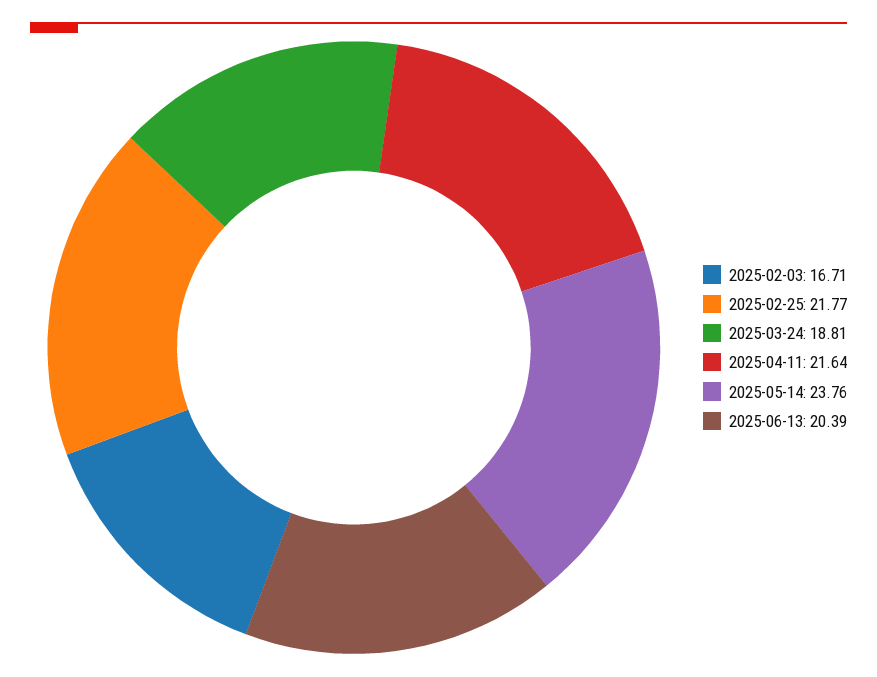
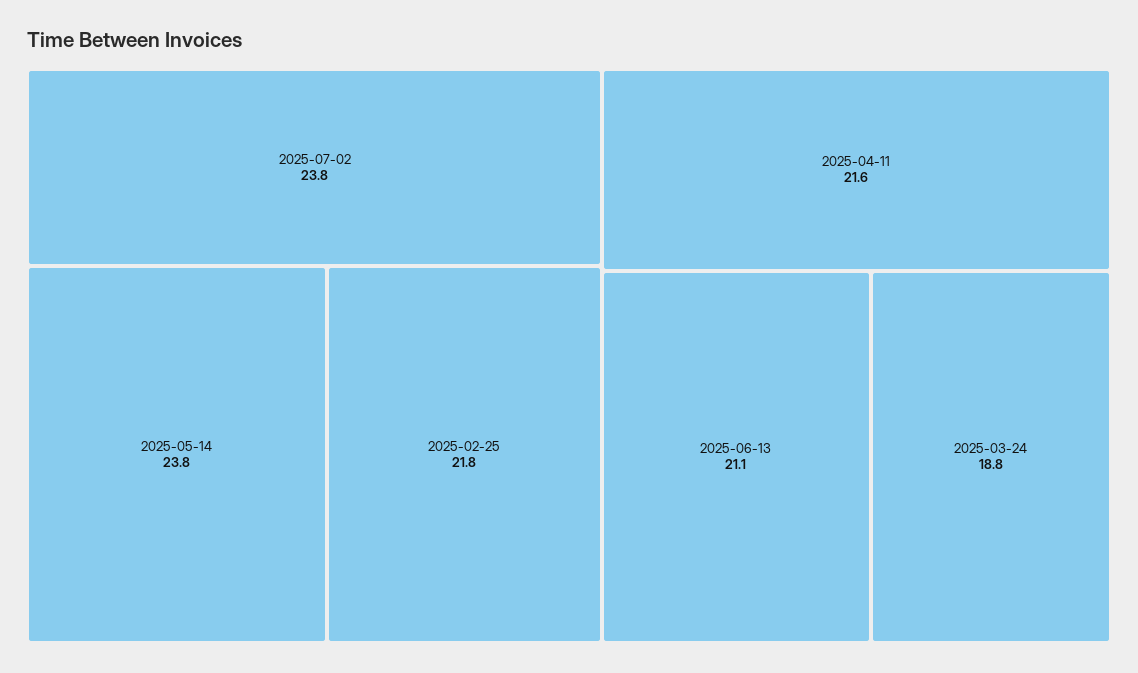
2025-02-03: 16.71 -> none
2025-06-13: 20.39 -> 21.1
2025-07-02: none -> 23.8

